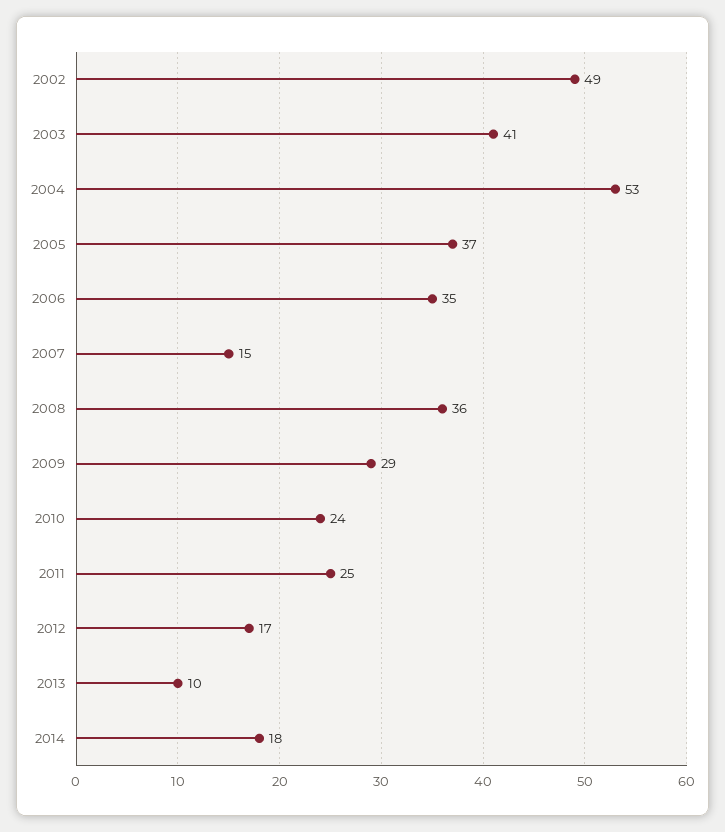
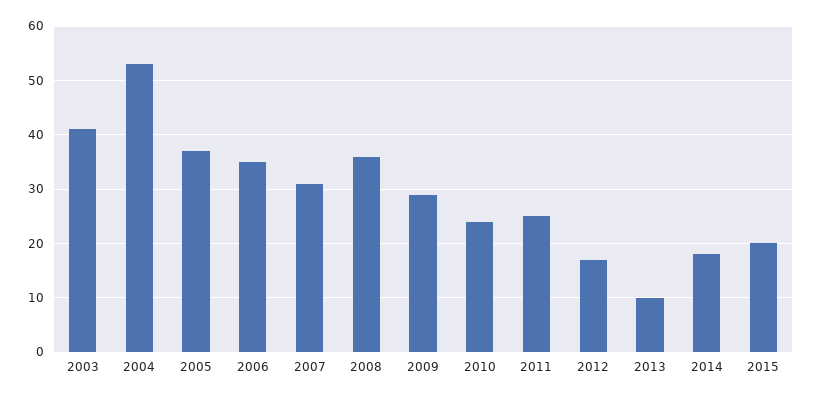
2002: 49 -> none
2007: 15 -> 30
2015: none -> 20

